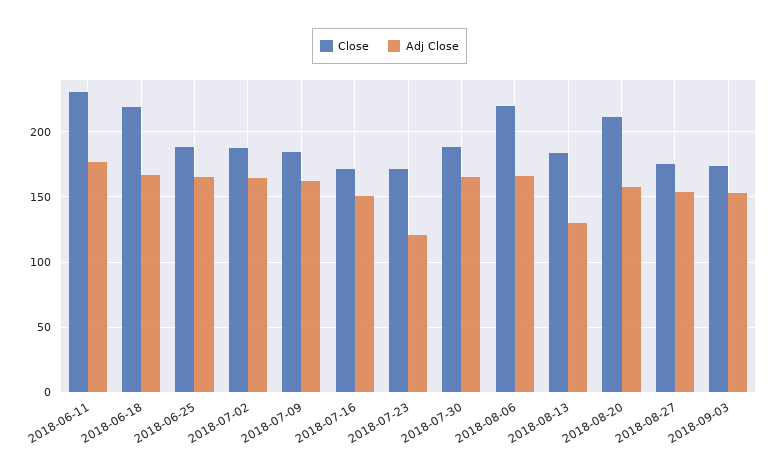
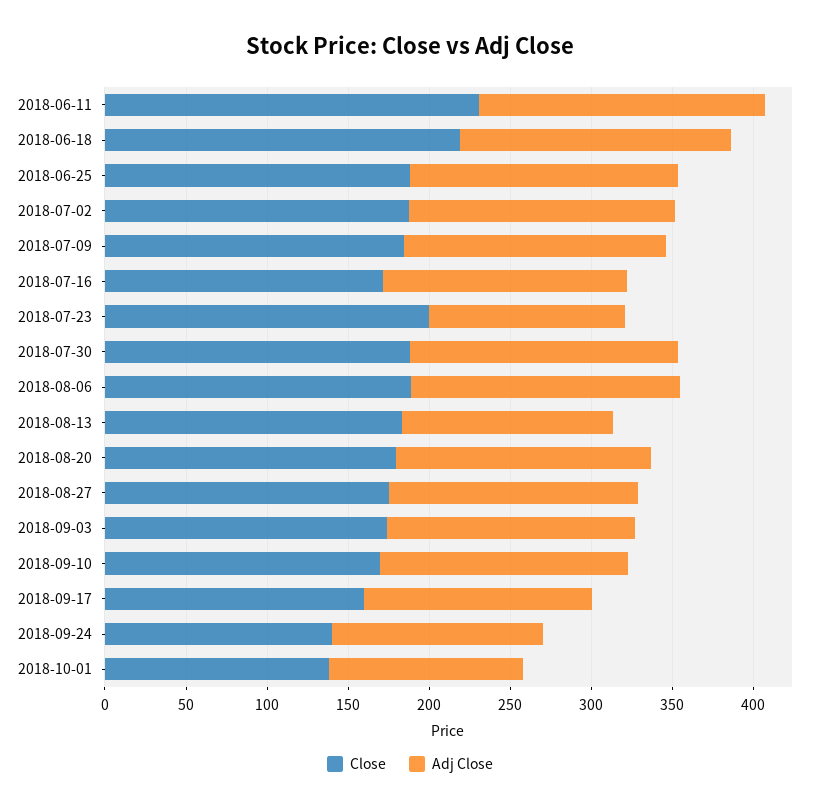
Close, 2018-07-23: 170 -> 200
Close, 2018-08-06: 220 -> 190
Close, 2018-08-20: 210 -> 180
Close, 2018-09-10: none -> 170
Adj Close, 2018-09-10: none -> 150
Close, 2018-09-17: none -> 160
Adj Close, 2018-09-17: none -> 140
Close, 2018-09-24: none -> 140
Adj Close, 2018-09-24: none -> 130
Close, 2018-10-01: none -> 140
Adj Close, 2018-10-01: none -> 120

